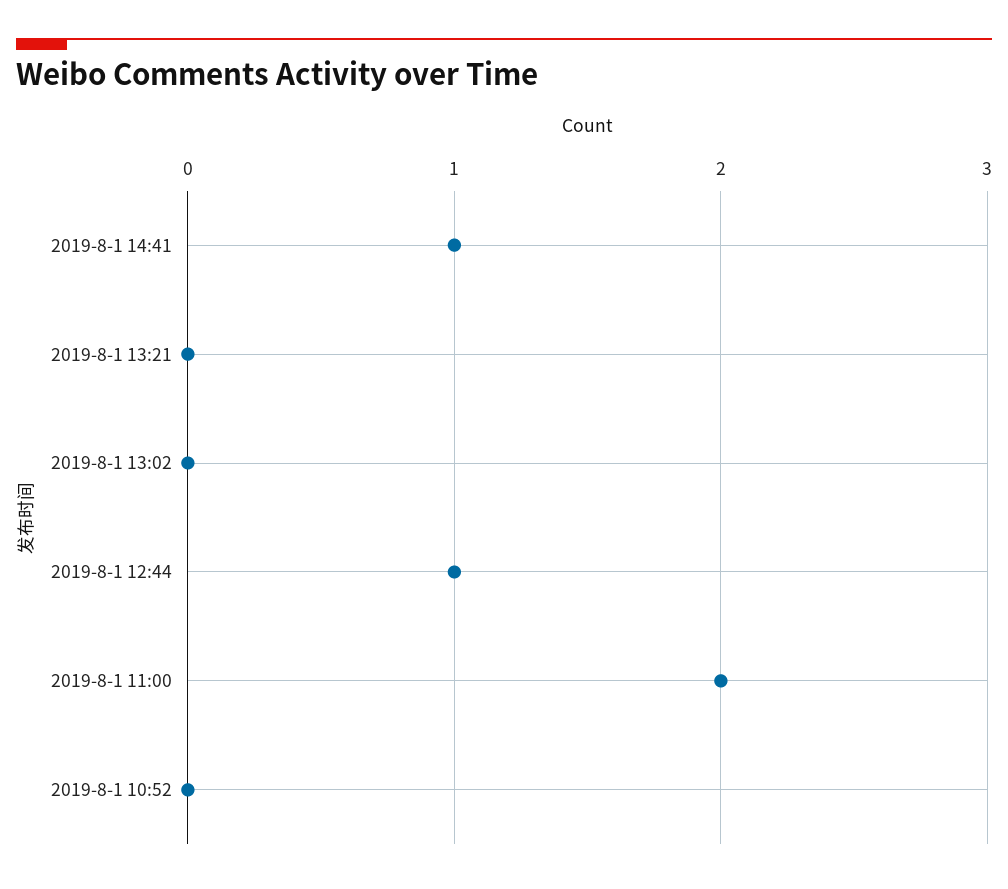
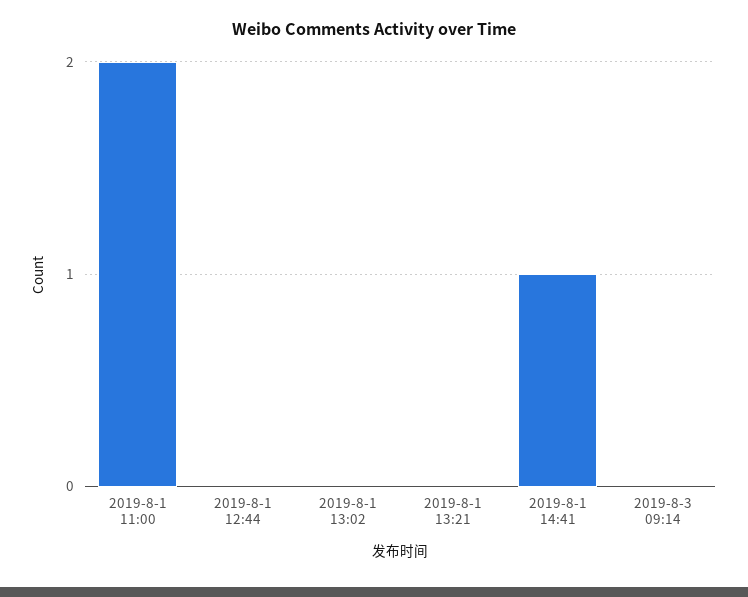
2019-8-1 12:44: 1 -> 0
2019-8-1 10:52: 0 -> none
2019-8-3 09:14: none -> 0

